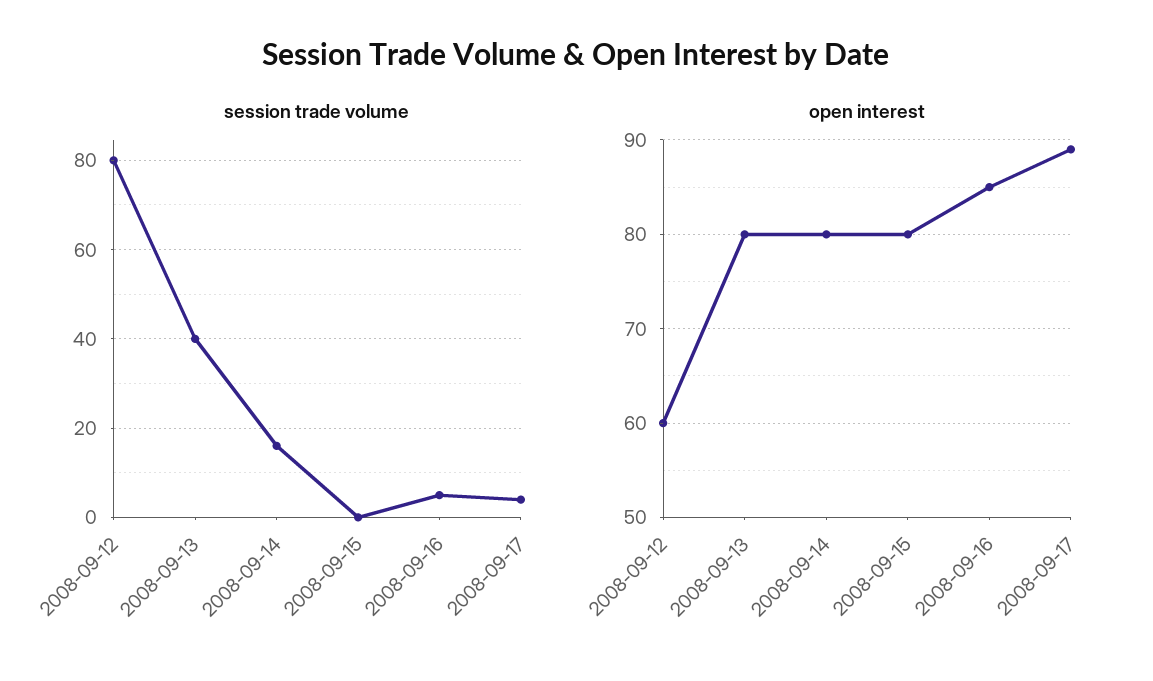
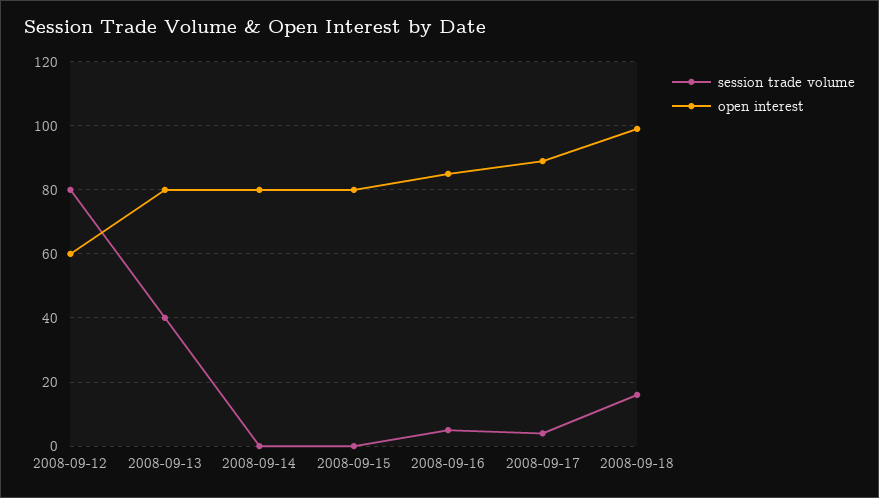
session trade volume, 2008-09-14: 15 -> 0
session trade volume, 2008-09-18: none -> 15
open interest, 2008-09-18: none -> 100

